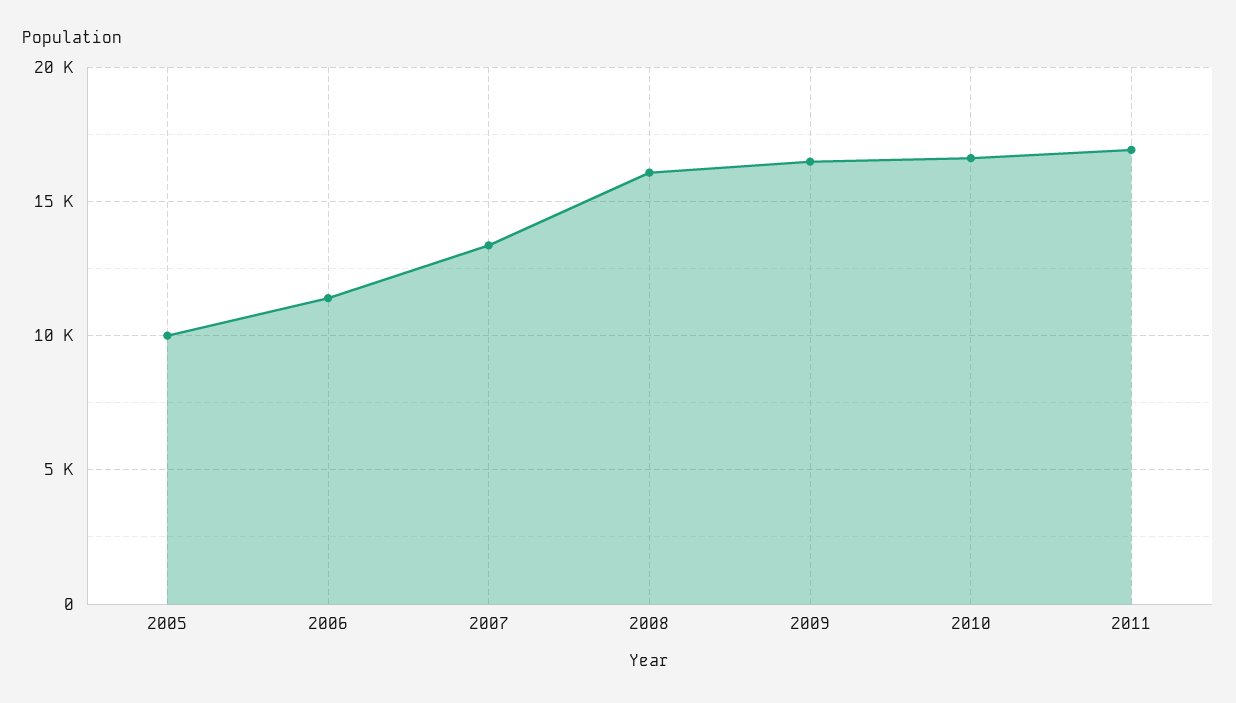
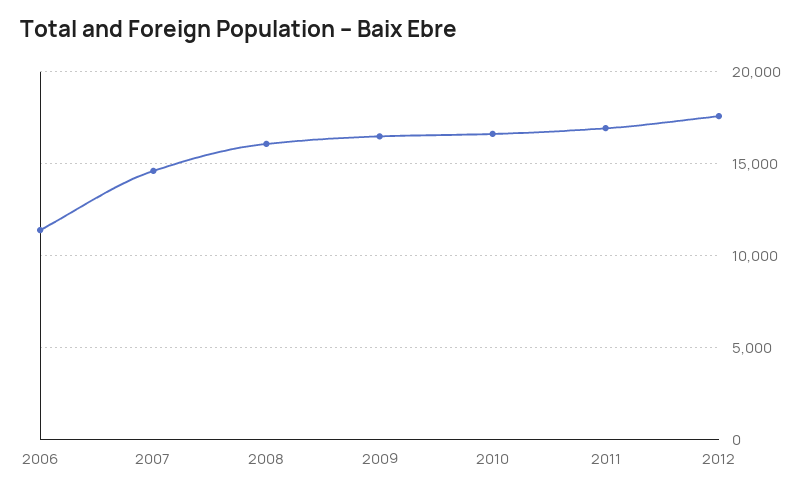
2005: 10000 -> none
2007: 13500 -> 14500
2012: none -> 17500

